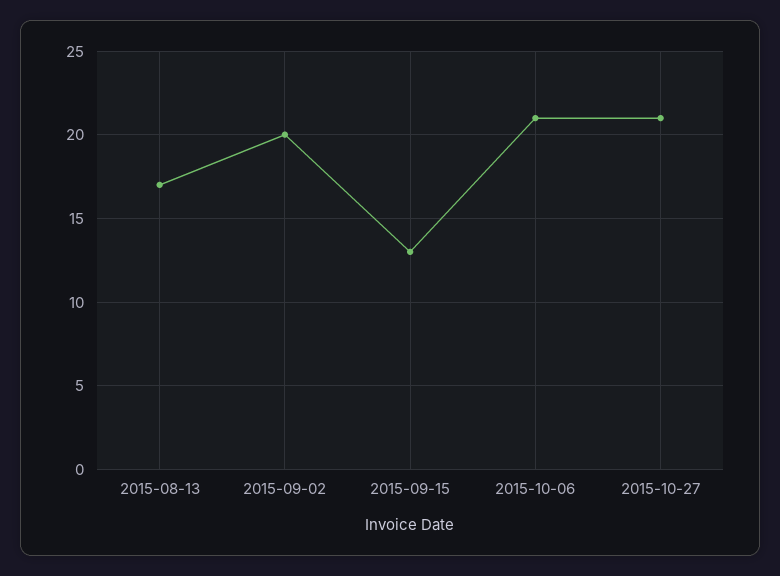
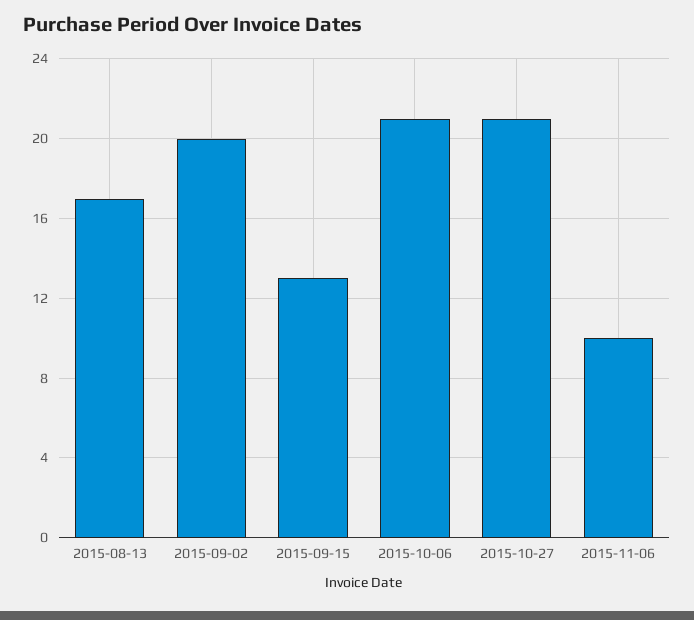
2015-11-06: none -> 10

